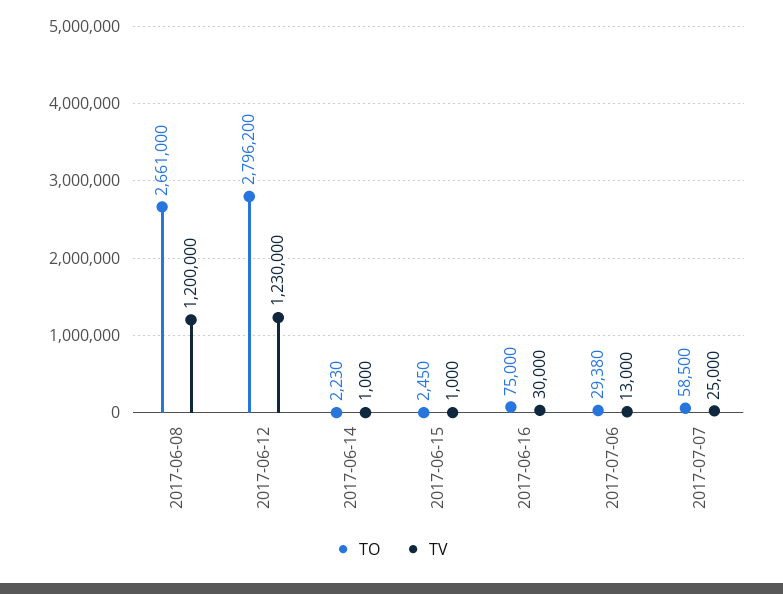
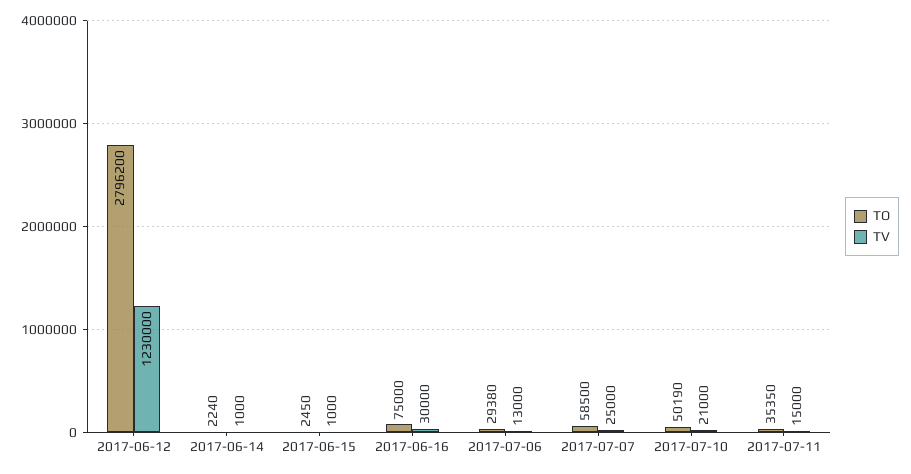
TO, 2017-06-08: 2661000 -> none
TV, 2017-06-08: 1200000 -> none
TO, 2017-06-14: 2230 -> 2240
TO, 2017-07-10: none -> 50190
TV, 2017-07-10: none -> 21000
TO, 2017-07-11: none -> 35350
TV, 2017-07-11: none -> 15000

